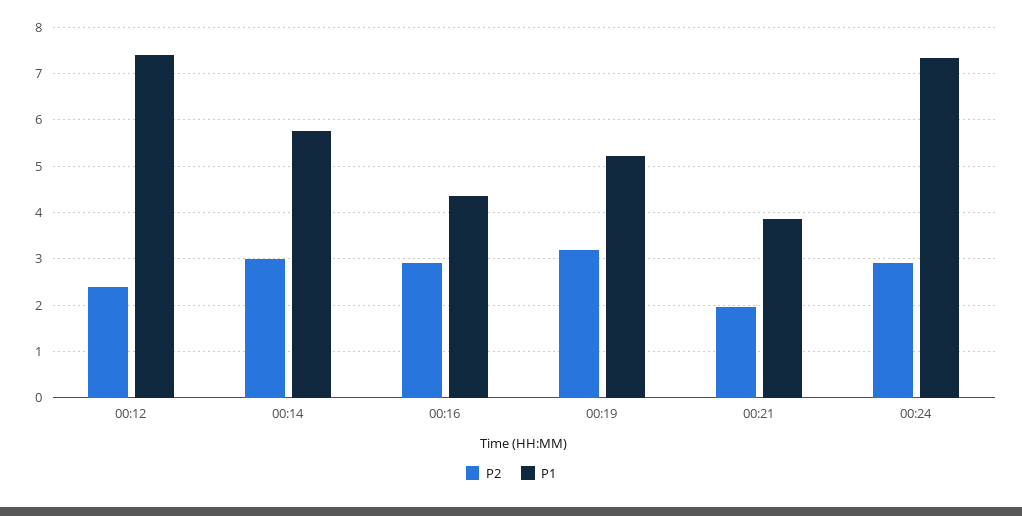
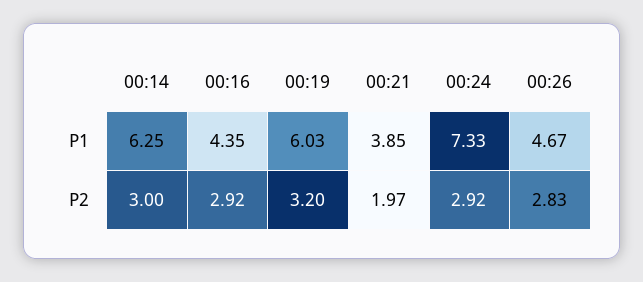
P2, 00:12: 2.4 -> none
P1, 00:12: 7.4 -> none
P1, 00:14: 5.8 -> 6.25
P1, 00:19: 5.2 -> 6.03
P1, 00:26: none -> 4.67
P2, 00:26: none -> 2.83

